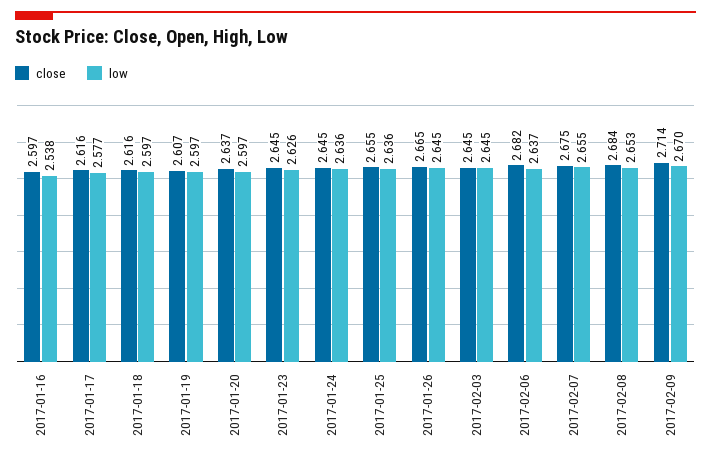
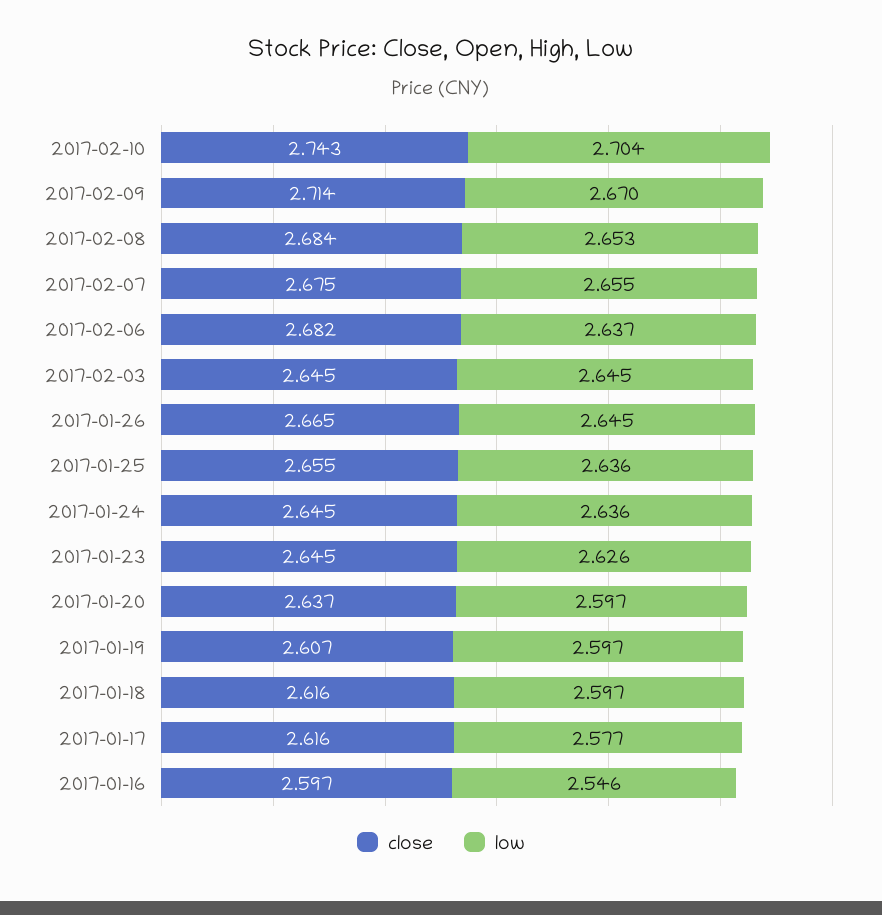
low, 2017-01-16: 2.538 -> 2.546
close, 2017-02-10: none -> 2.743
low, 2017-02-10: none -> 2.704

